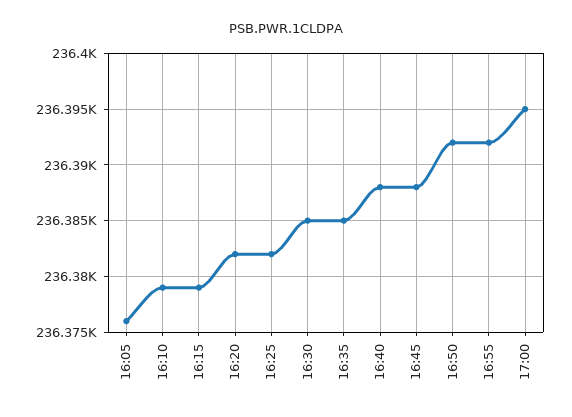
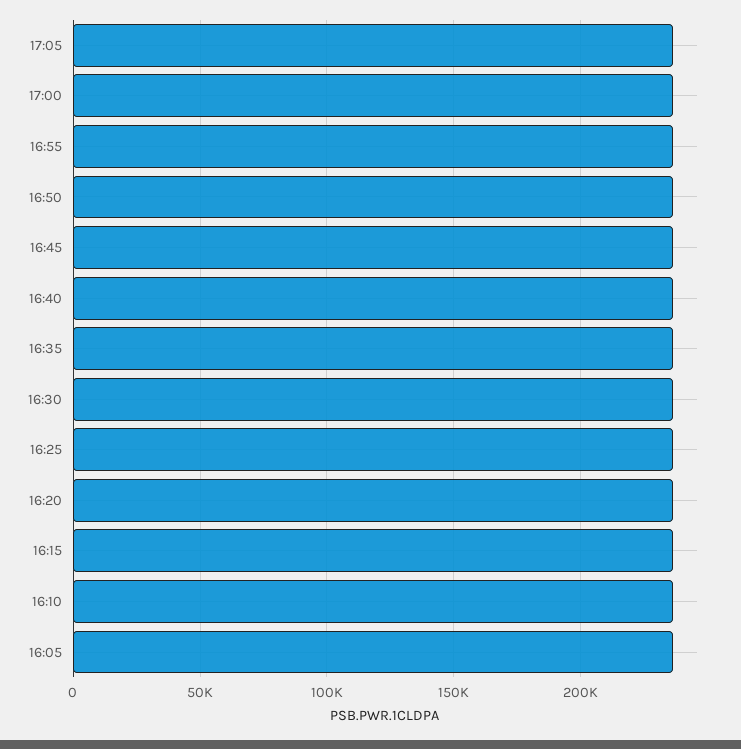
17:05: none -> 235000

